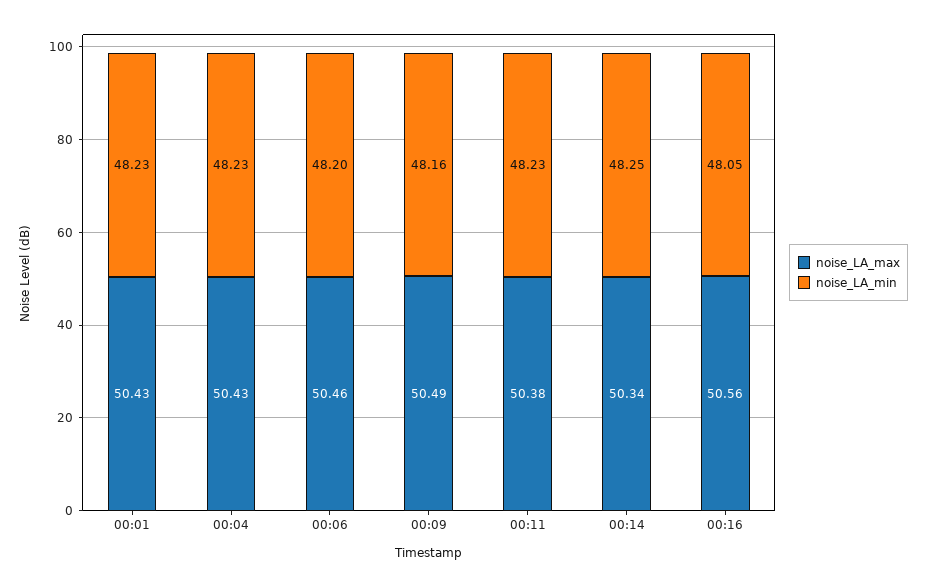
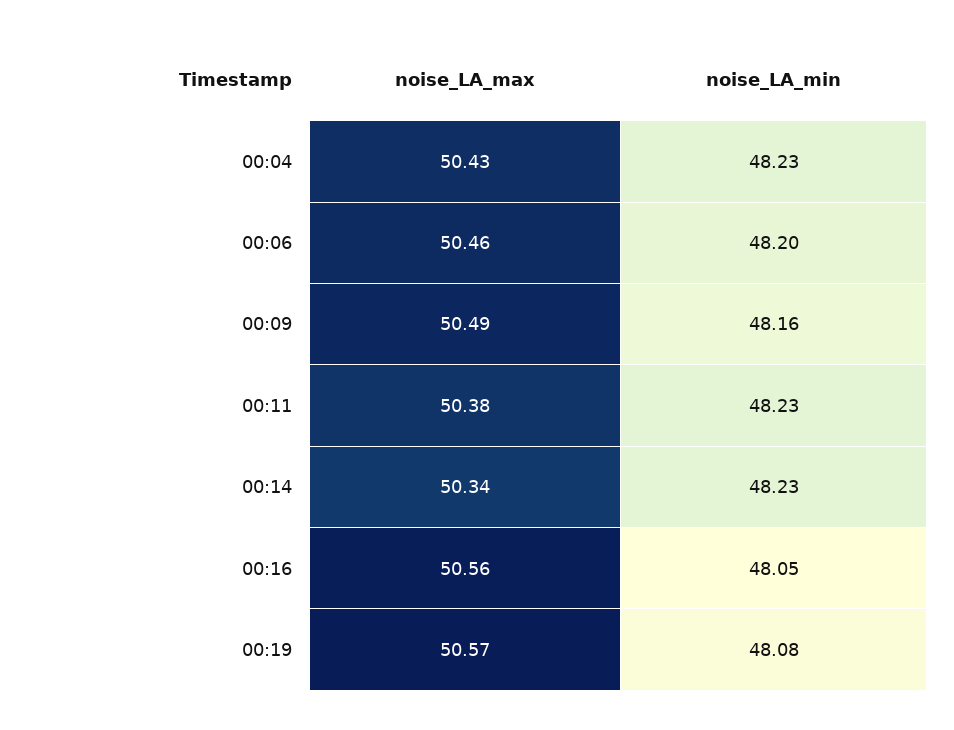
noise_LA_max, 00:01: 50.43 -> none
noise_LA_min, 00:01: 48.23 -> none
noise_LA_min, 00:14: 48.25 -> 48.23
noise_LA_max, 00:19: none -> 50.57
noise_LA_min, 00:19: none -> 48.08

